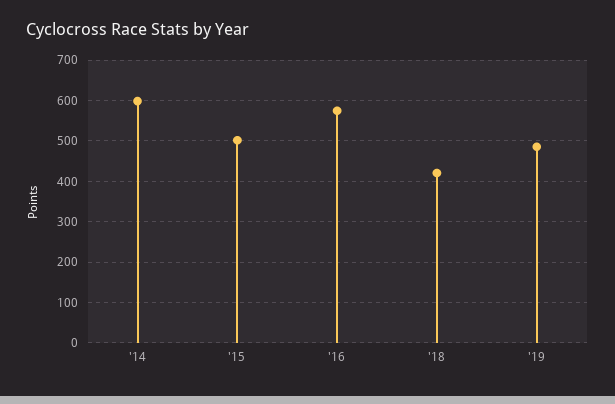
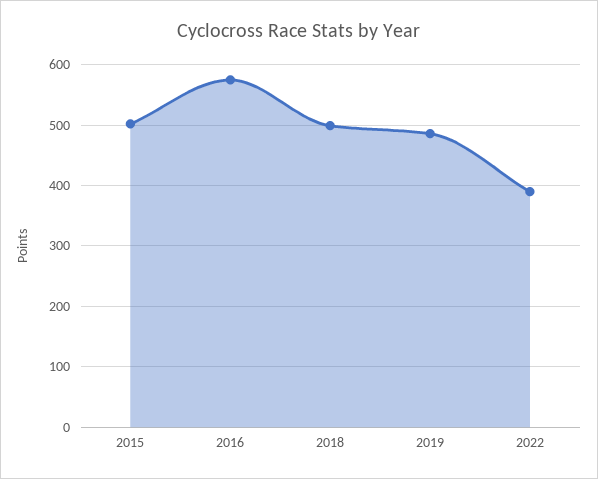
'14: 600 -> none
'18: 420 -> 500
2022: none -> 390

